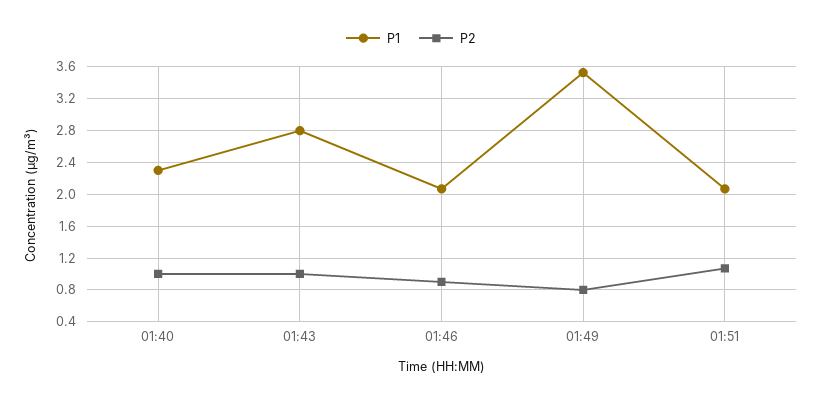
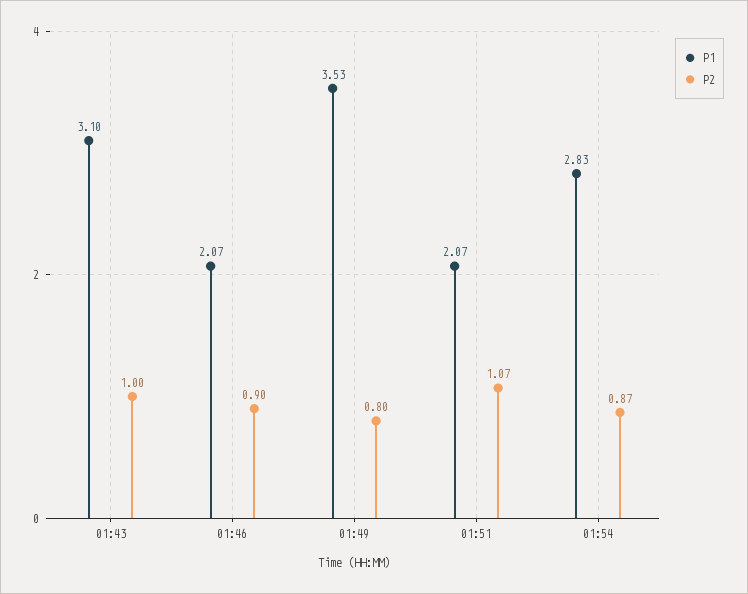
P1, 01:40: 2.3 -> none
P2, 01:40: 1 -> none
P1, 01:43: 2.8 -> 3.1
P1, 01:54: none -> 2.83
P2, 01:54: none -> 0.87

